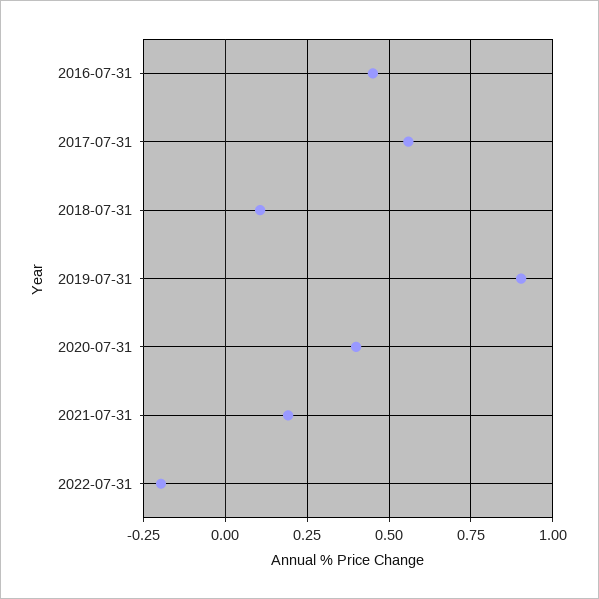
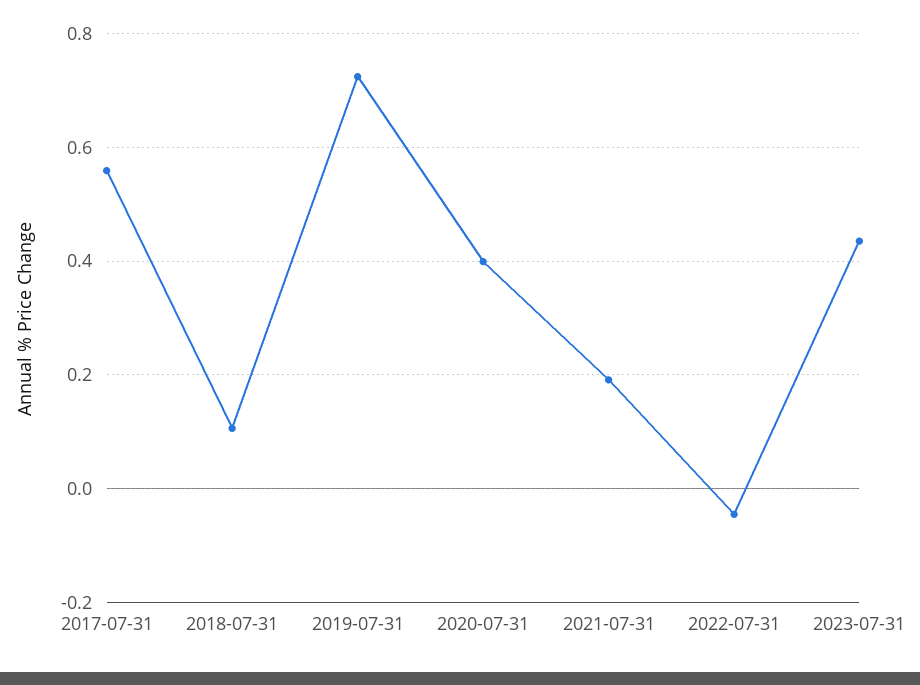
2016-07-31: 0.45 -> none
2019-07-31: 0.9 -> 0.72
2022-07-31: -0.2 -> -0.04
2023-07-31: none -> 0.44

